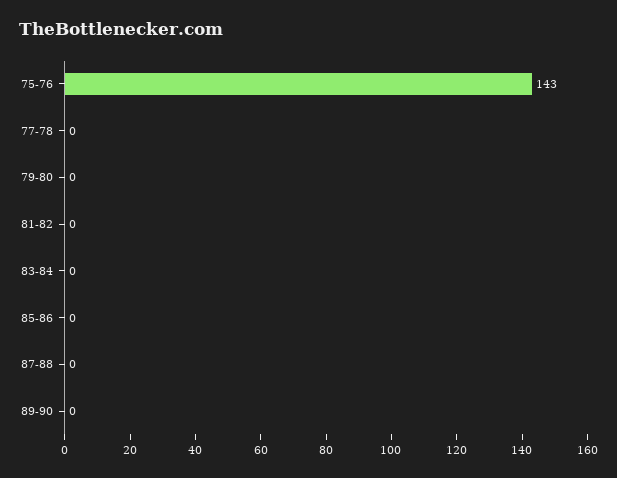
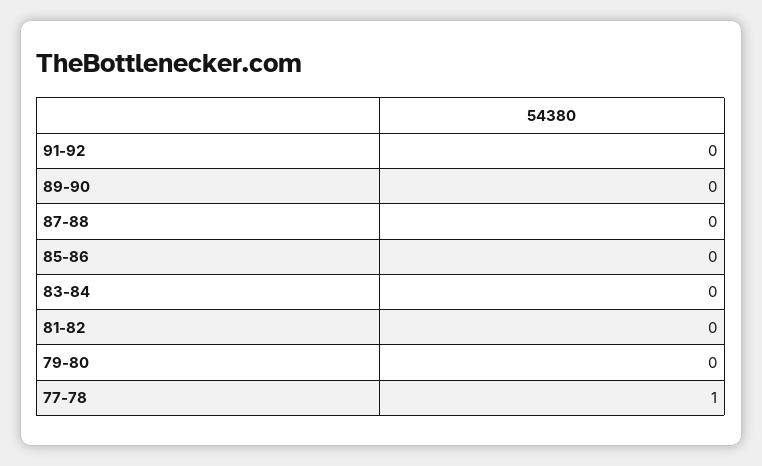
75-76: 143 -> none
77-78: 0 -> 1
91-92: none -> 0

